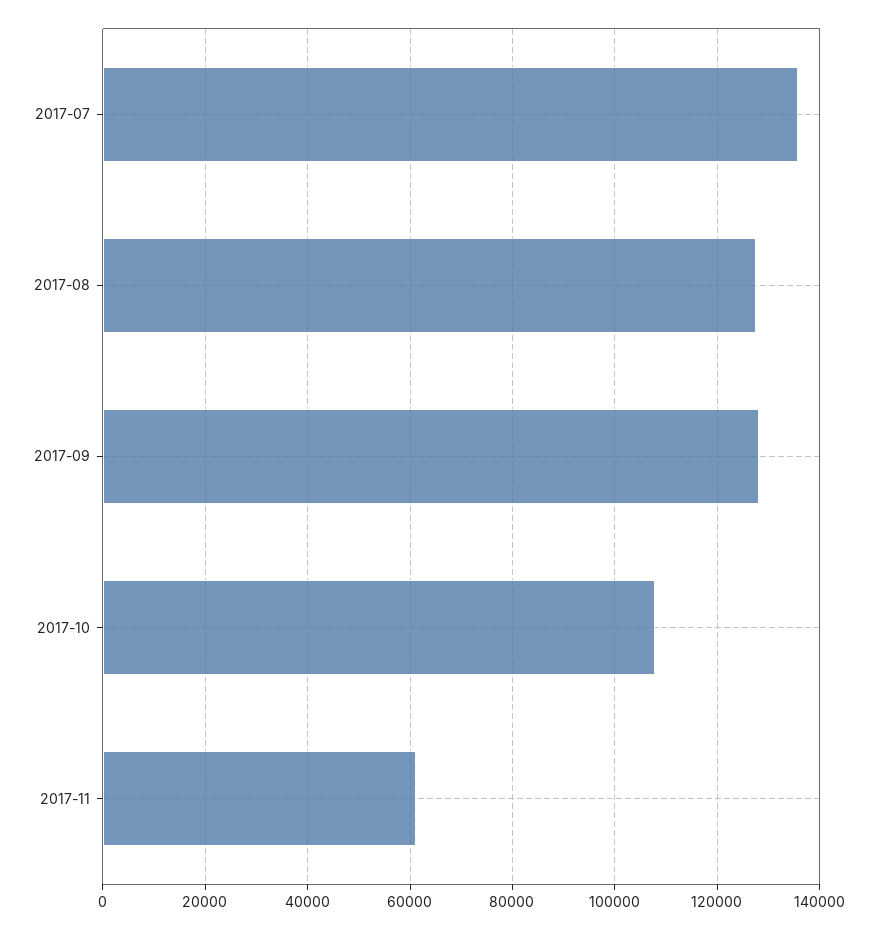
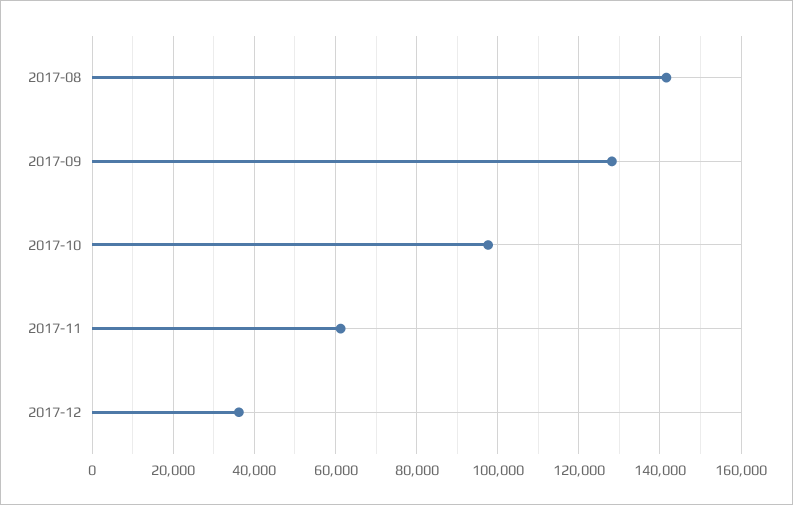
2017-07: 136000 -> none
2017-08: 128000 -> 142000
2017-10: 108000 -> 98000
2017-12: none -> 36000

